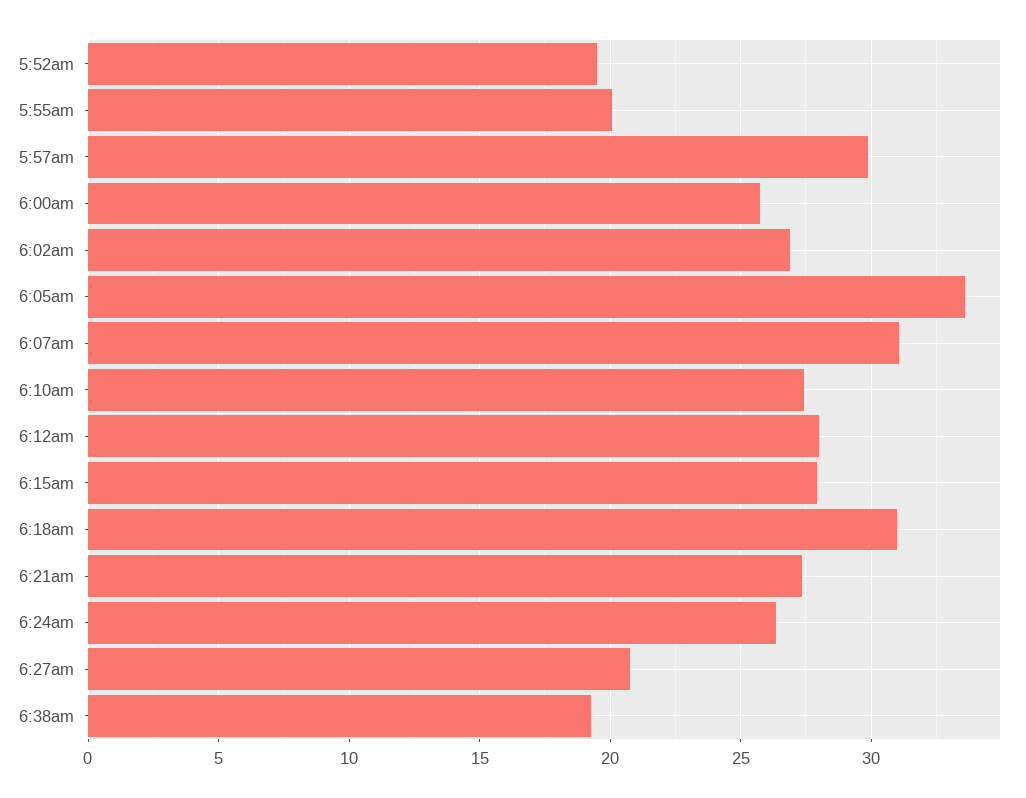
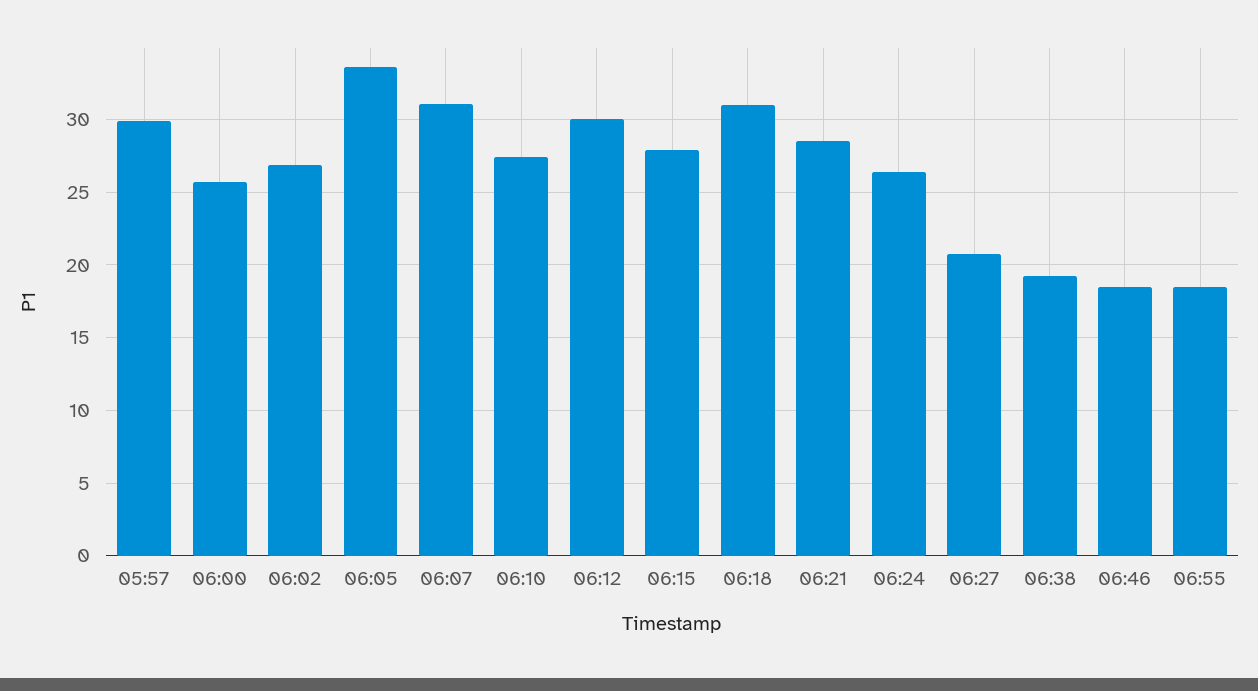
5:52am: 19.5 -> none
5:55am: 20 -> none
6:12am: 28 -> 30
6:21am: 27.5 -> 28.5
06:46: none -> 18.5
06:55: none -> 18.5

